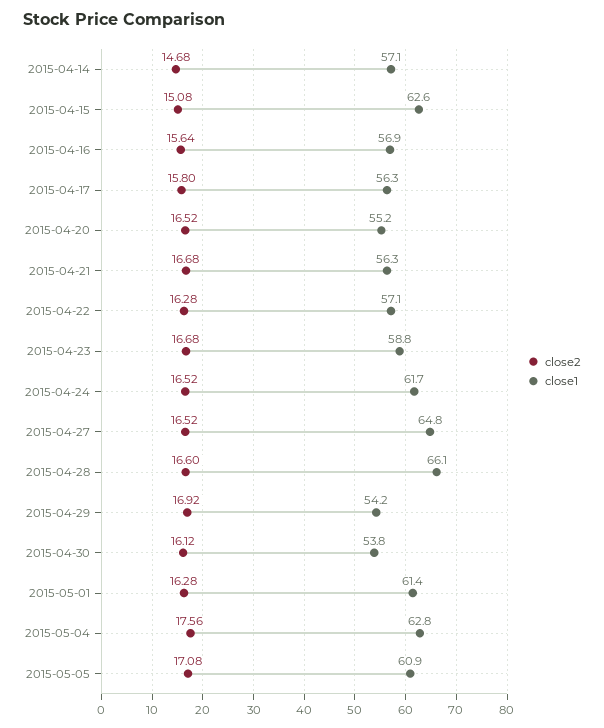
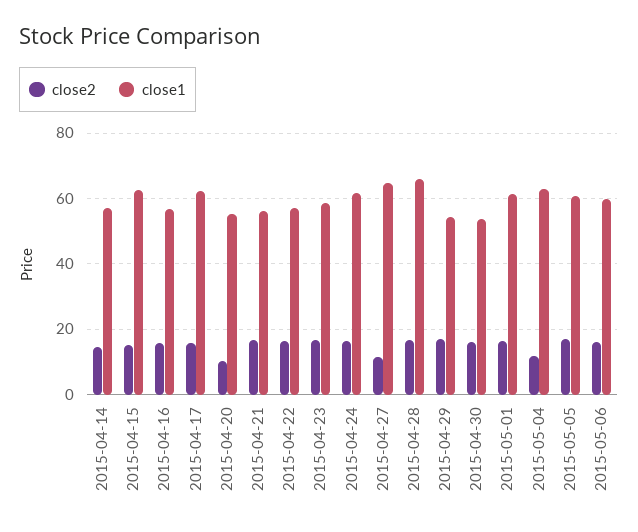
close1, 2015-04-17: 56.3 -> 62
close2, 2015-04-20: 16.52 -> 10
close2, 2015-04-27: 16.52 -> 12
close2, 2015-05-04: 17.56 -> 12
close2, 2015-05-06: none -> 16
close1, 2015-05-06: none -> 60

